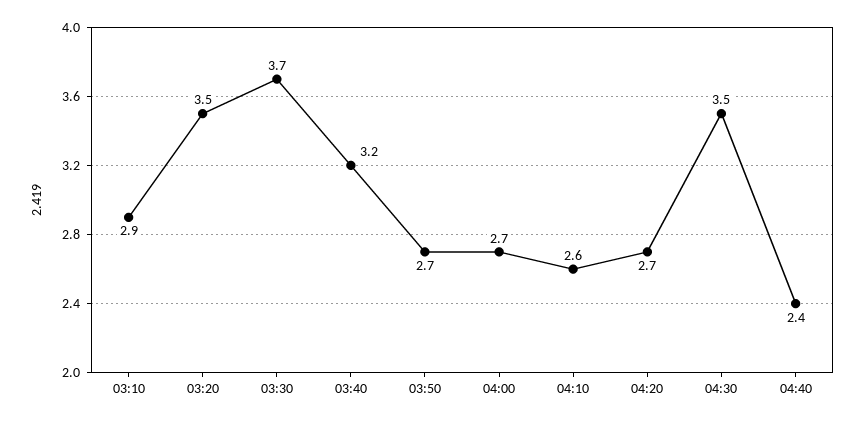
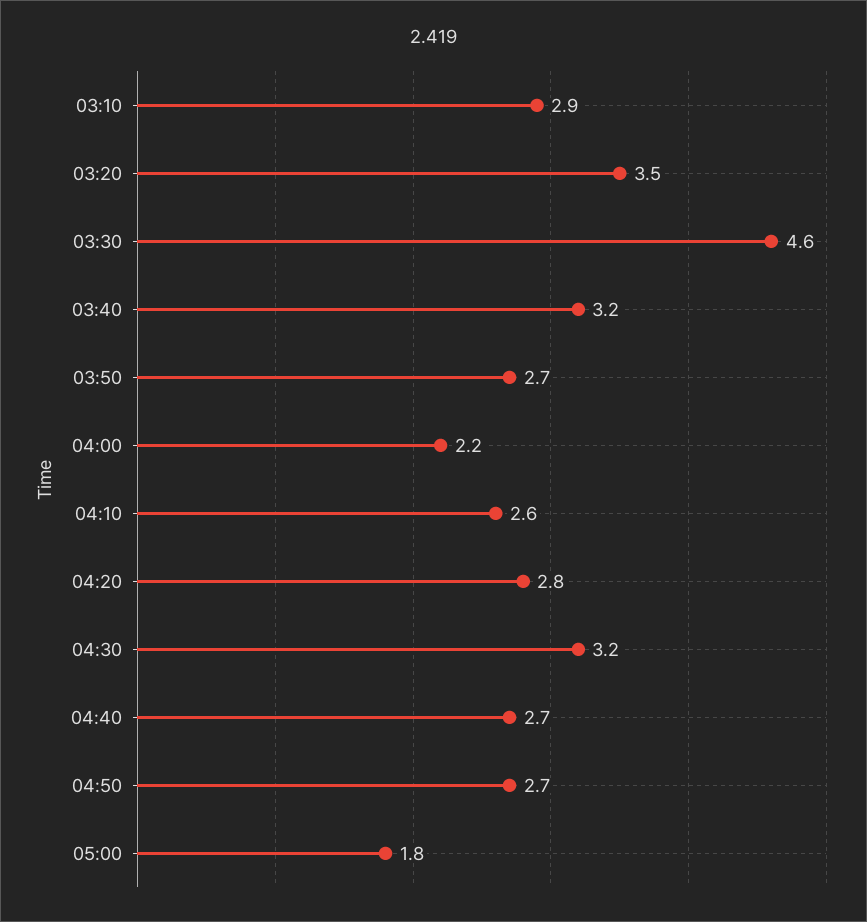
03:30: 3.7 -> 4.6
04:00: 2.7 -> 2.2
04:20: 2.7 -> 2.8
04:30: 3.5 -> 3.2
04:40: 2.4 -> 2.7
04:50: none -> 2.7
05:00: none -> 1.8

